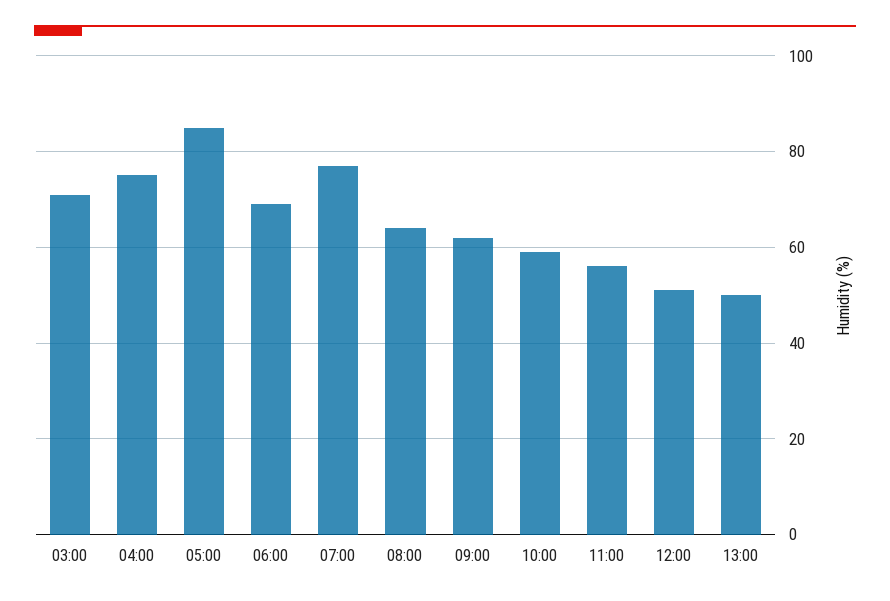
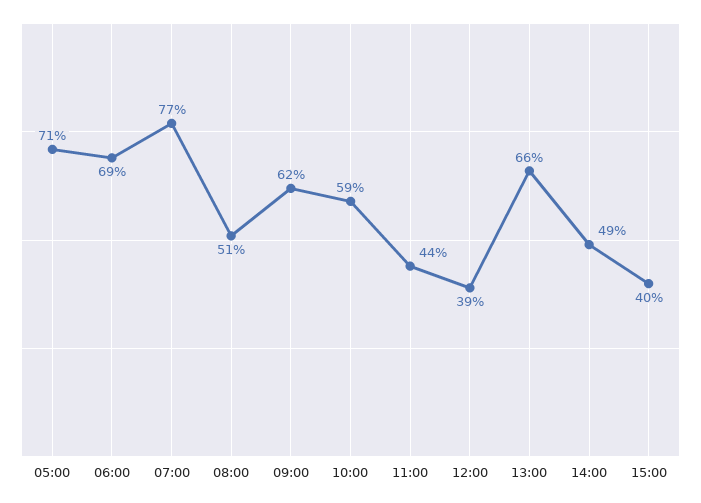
03:00: 70 -> none
04:00: 75 -> none
05:00: 85 -> 71
08:00: 65 -> 51
11:00: 55 -> 44
12:00: 50 -> 39
13:00: 50 -> 66
14:00: none -> 49
15:00: none -> 40

